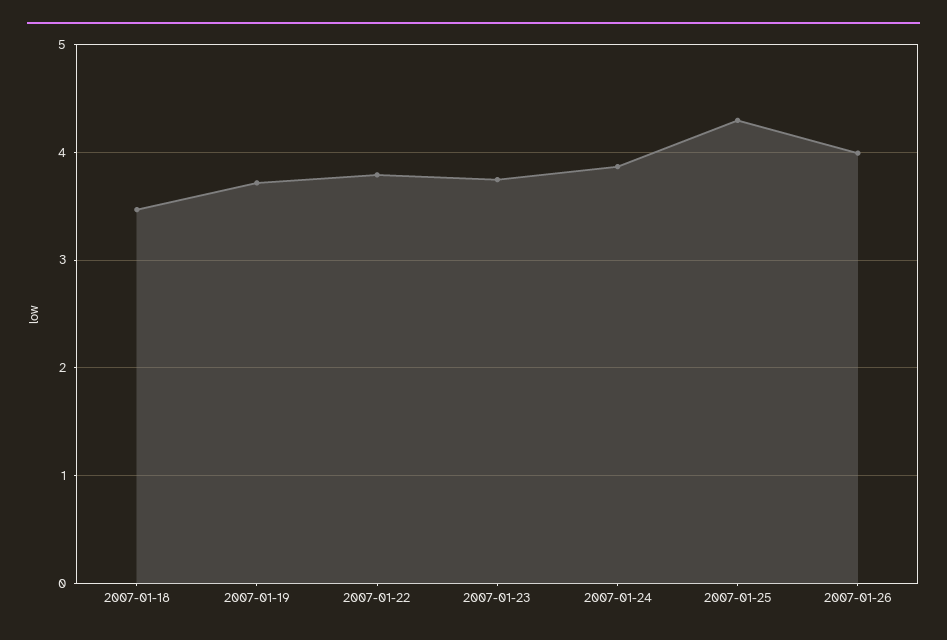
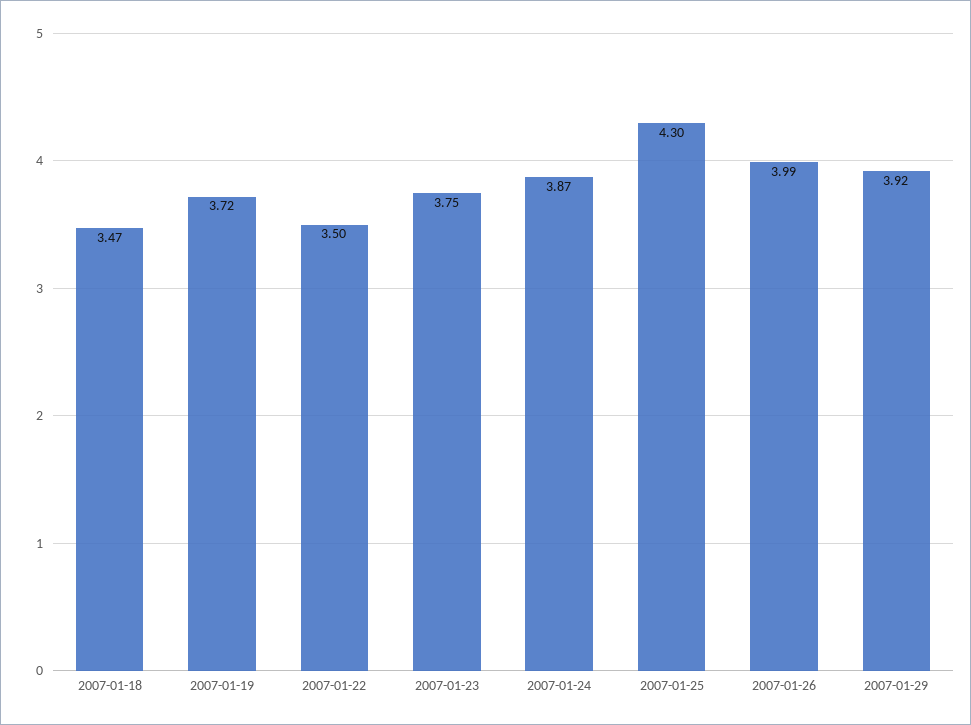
2007-01-22: 3.8 -> 3.5
2007-01-29: none -> 3.92

